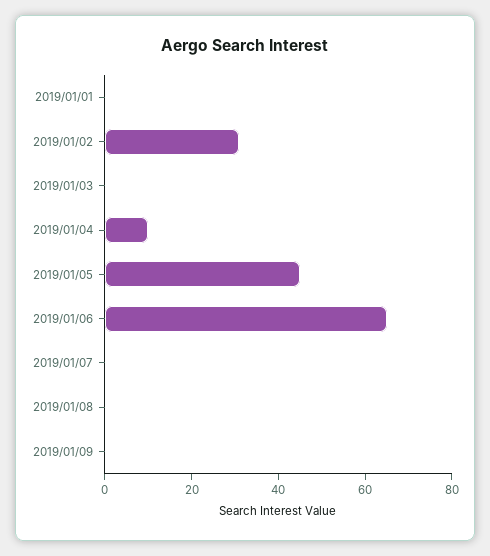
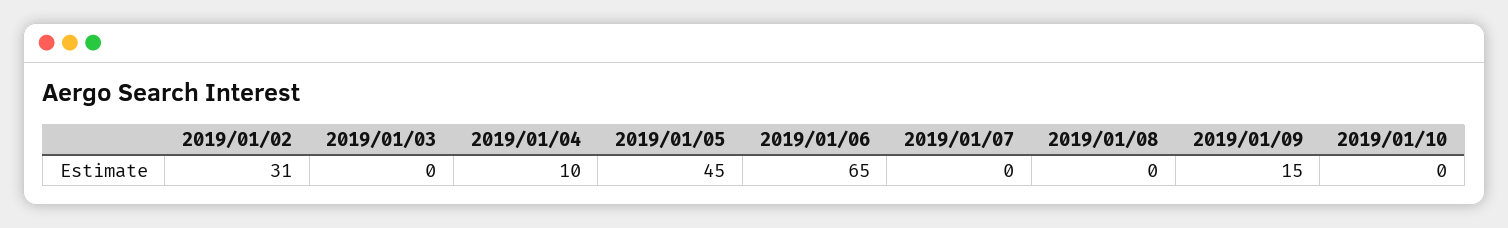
2019/01/01: 0 -> none
2019/01/09: 0 -> 15
2019/01/10: none -> 0

